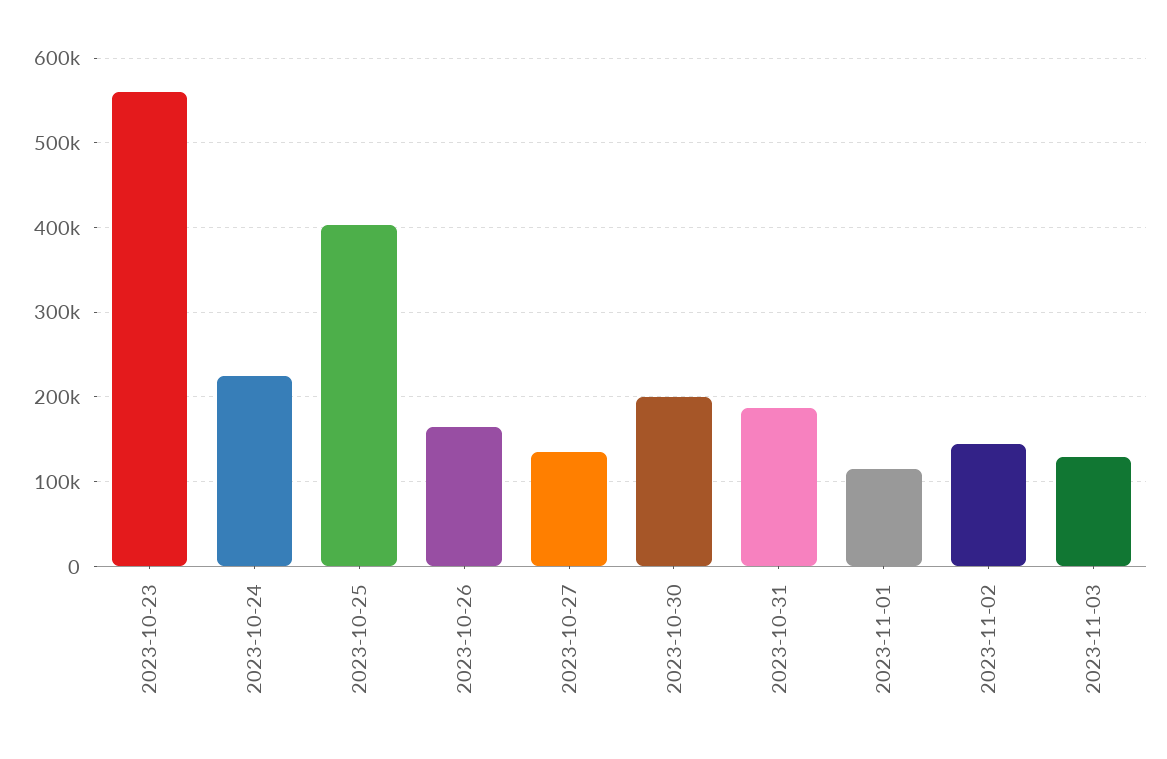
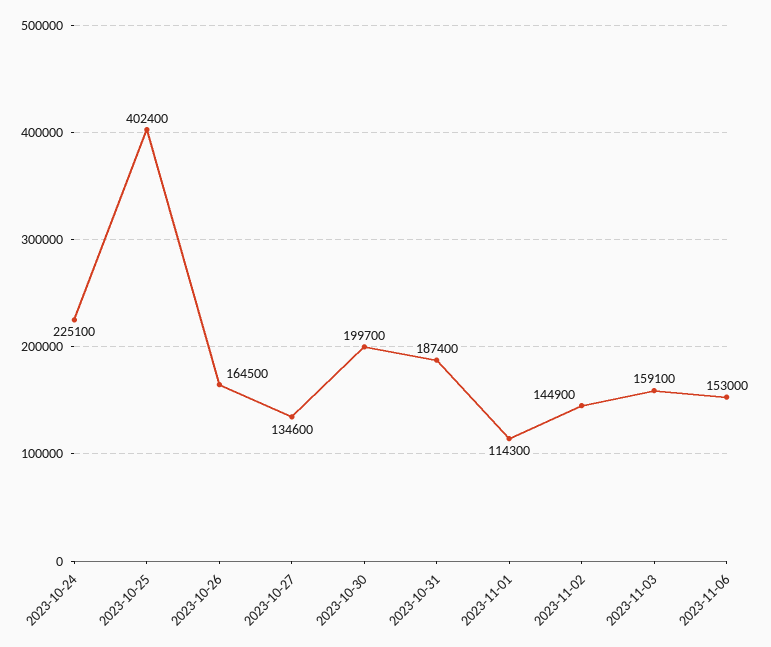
2023-10-23: 560000 -> none
2023-11-03: 130000 -> 159100
2023-11-06: none -> 153000

